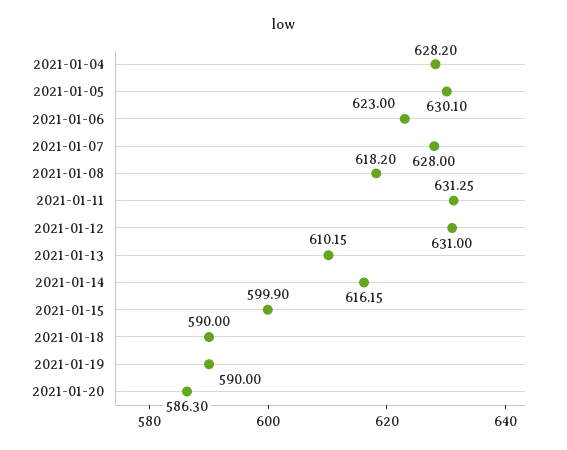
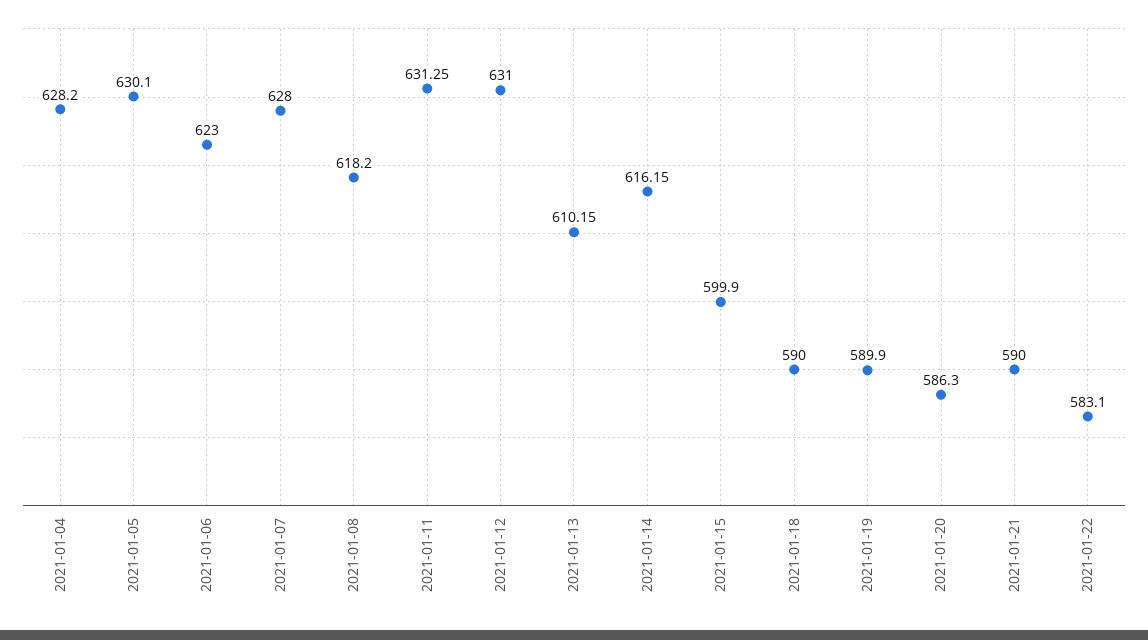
2021-01-19: 590 -> 589.9
2021-01-21: none -> 590
2021-01-22: none -> 583.1

